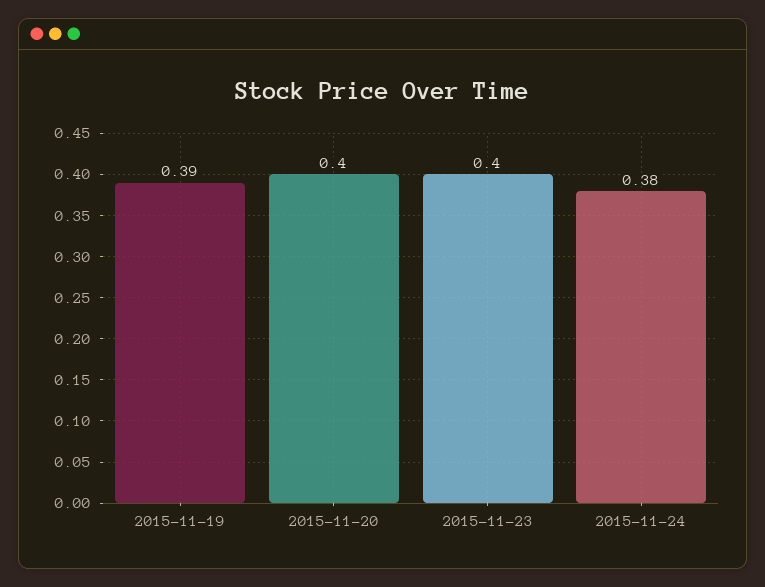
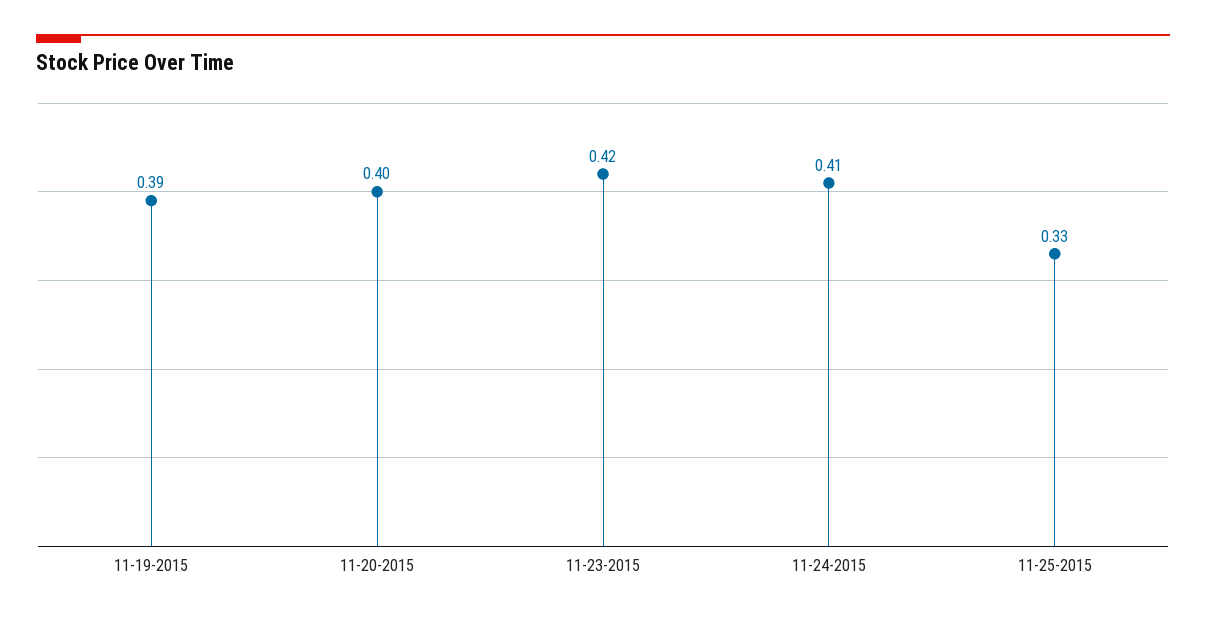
2015-11-23: 0.4 -> 0.42
2015-11-24: 0.38 -> 0.41
11-25-2015: none -> 0.33

